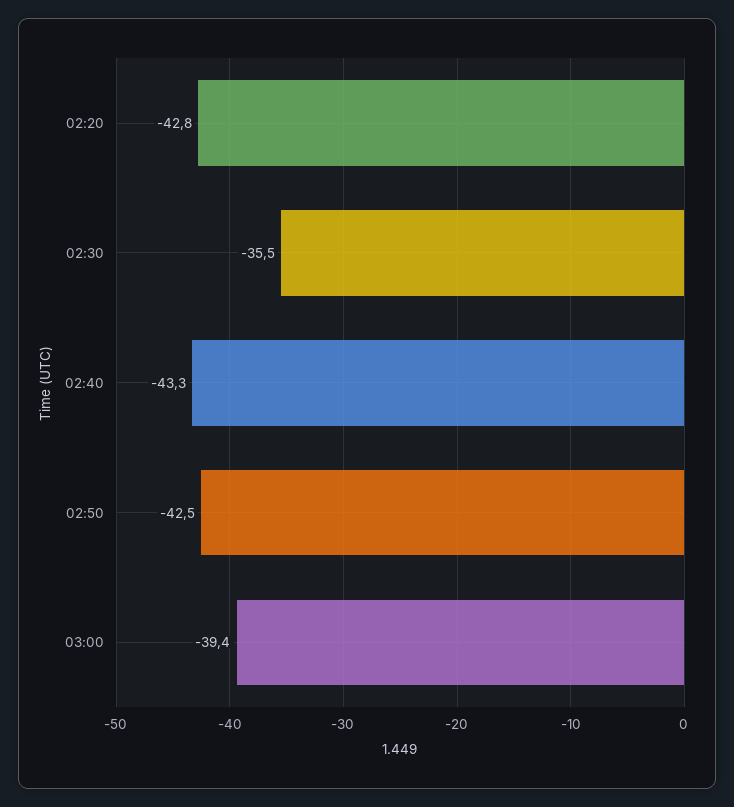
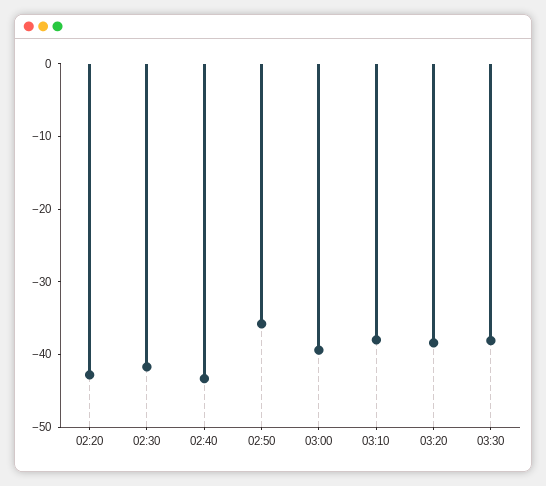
02:30: -35.5 -> -42
02:50: -42.5 -> -36
03:10: none -> -38
03:20: none -> -38
03:30: none -> -38

